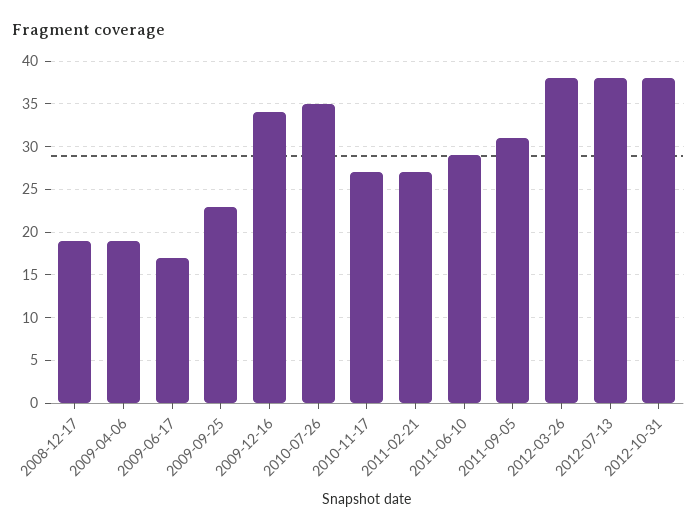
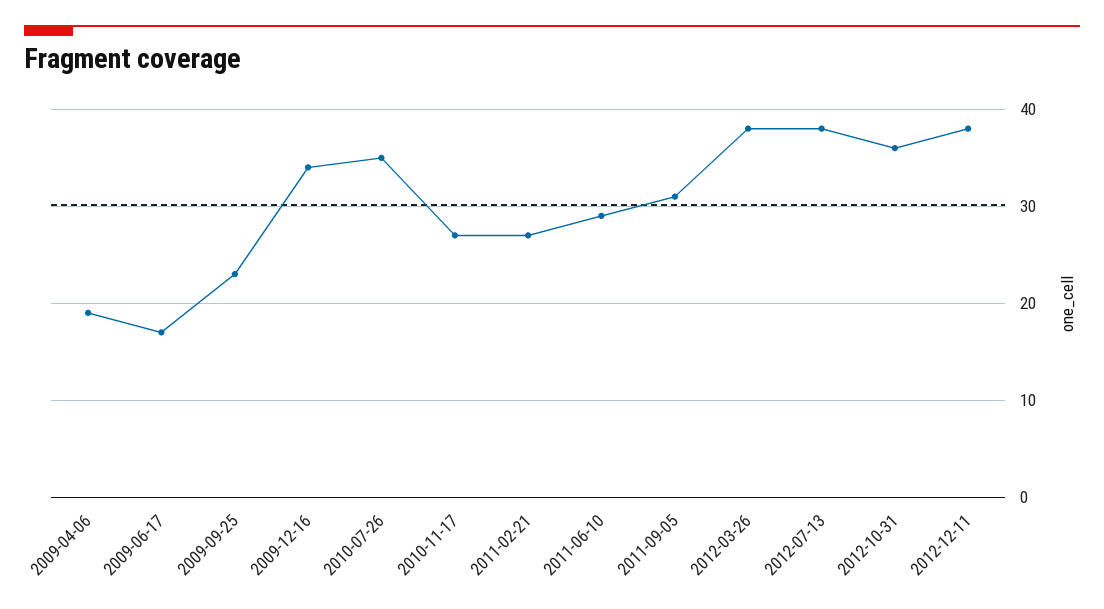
2008-12-17: 19 -> none
2012-10-31: 38 -> 36
2012-12-11: none -> 38

